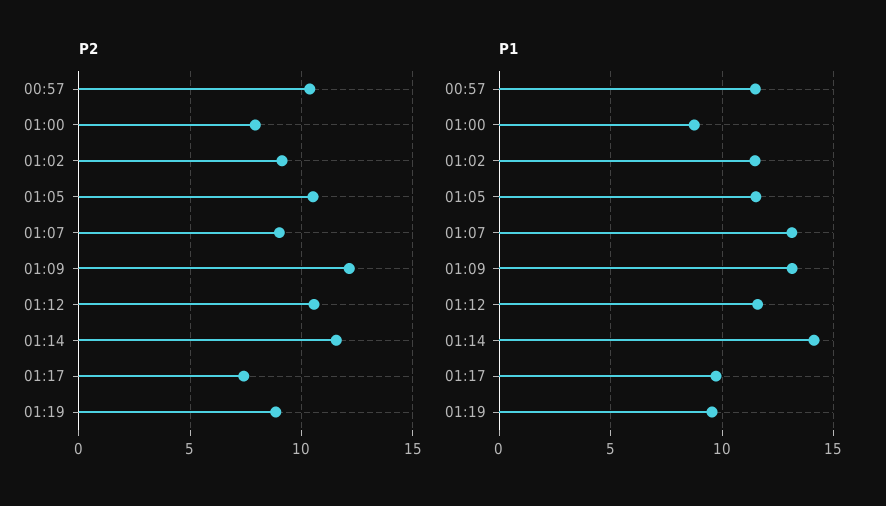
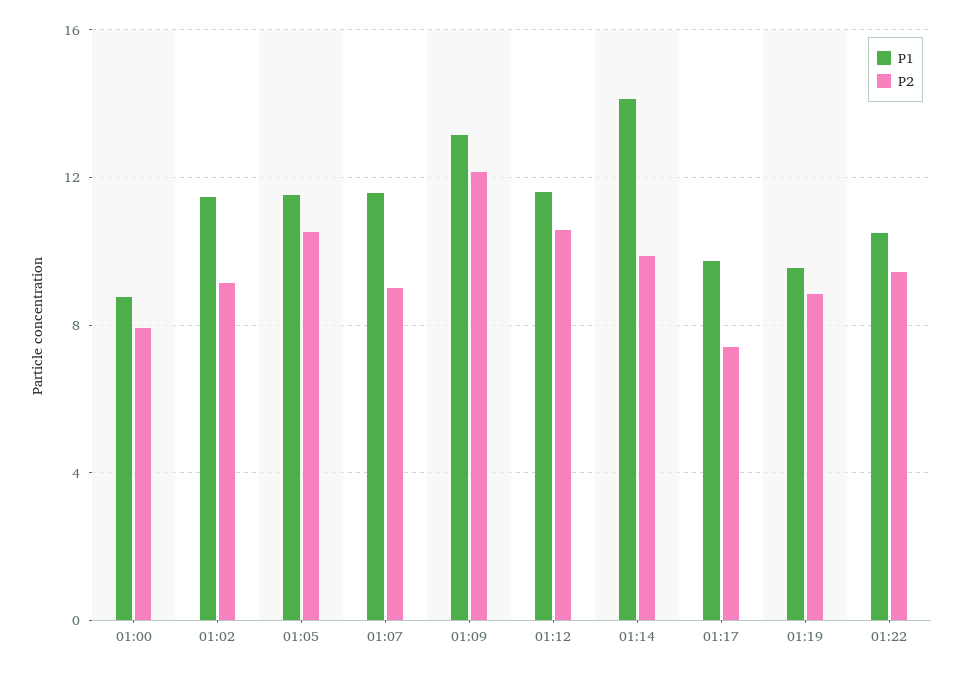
P2, 00:57: 10.5 -> none
P2, 01:14: 11.5 -> 10
P1, 00:57: 11.5 -> none
P1, 01:07: 13 -> 11.5
P1, 01:22: none -> 10.5
P2, 01:22: none -> 9.5

